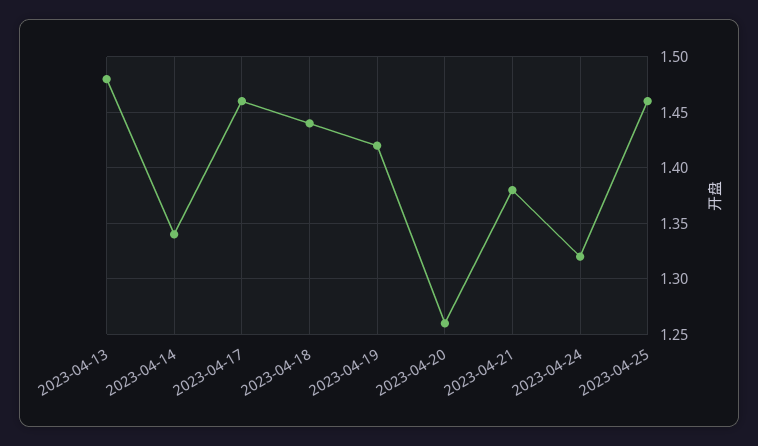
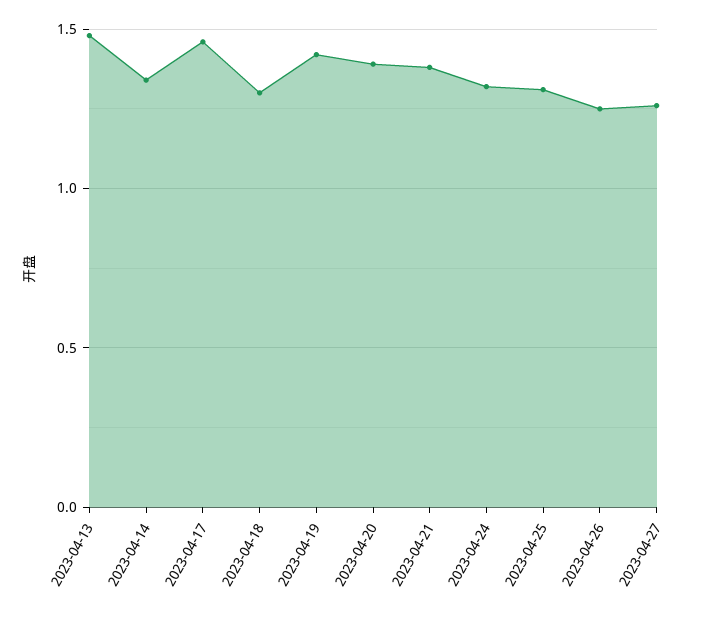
2023-04-18: 1.44 -> 1.3
2023-04-20: 1.26 -> 1.4
2023-04-25: 1.46 -> 1.3
2023-04-26: none -> 1.25
2023-04-27: none -> 1.25

